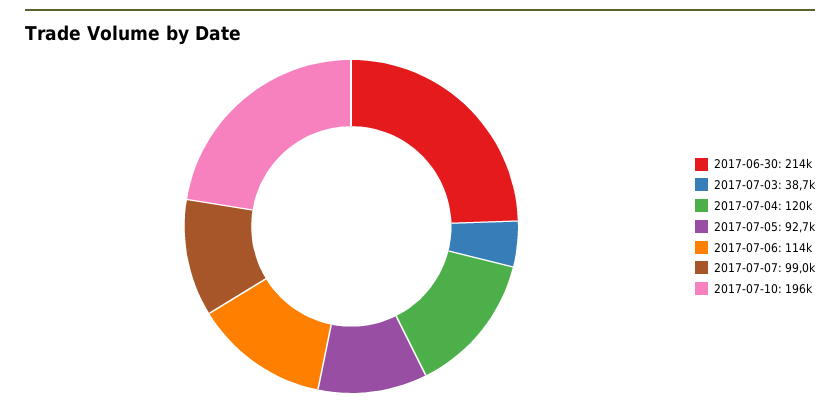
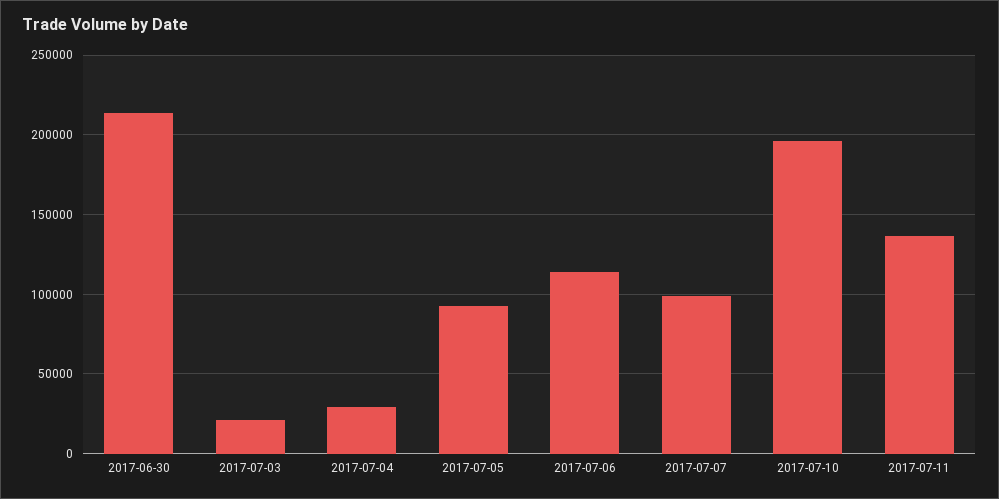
2017-07-03: 38700 -> 20000
2017-07-04: 120000 -> 30000
2017-07-11: none -> 135000

